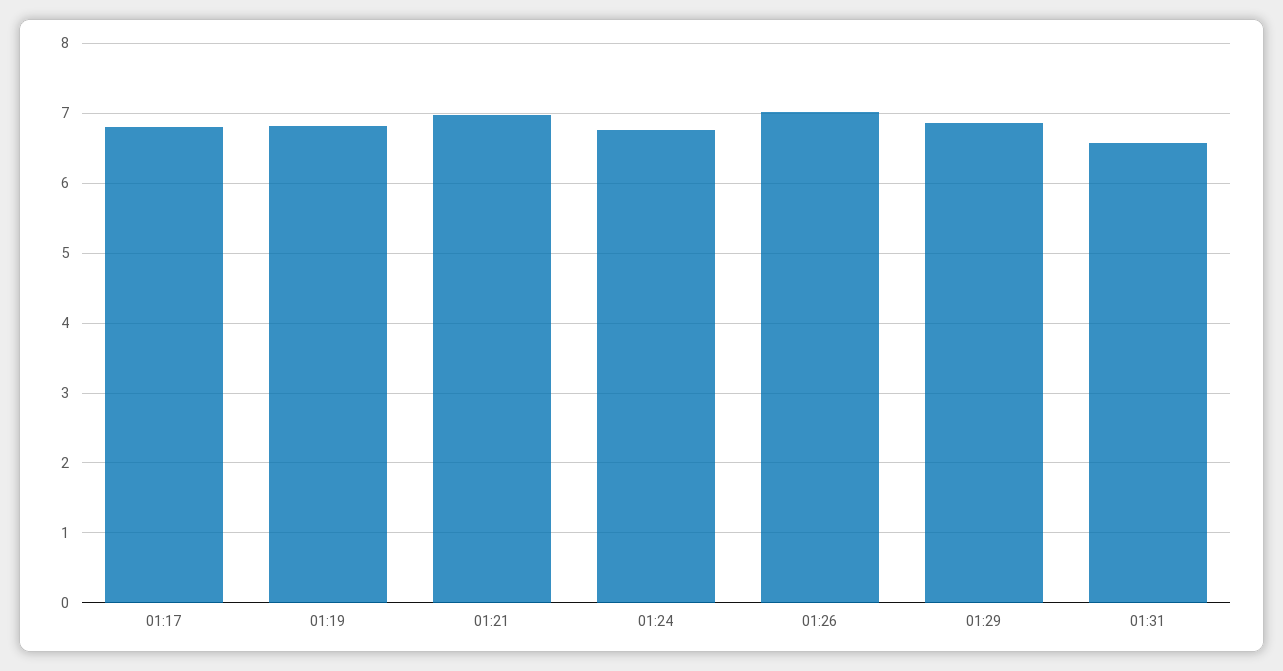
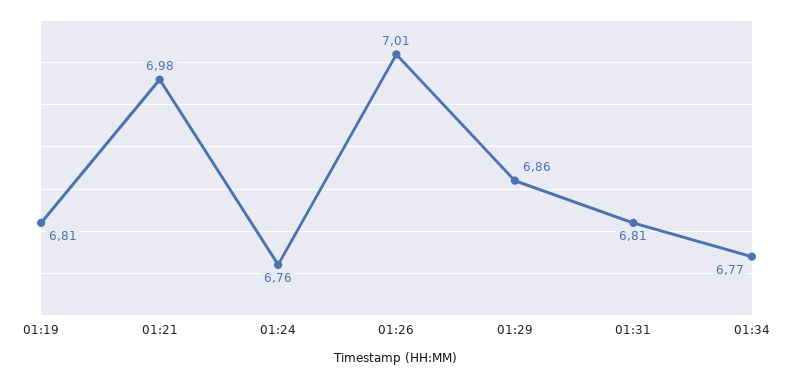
01:17: 6.8 -> none
01:31: 6.6 -> 6.81
01:34: none -> 6.77

